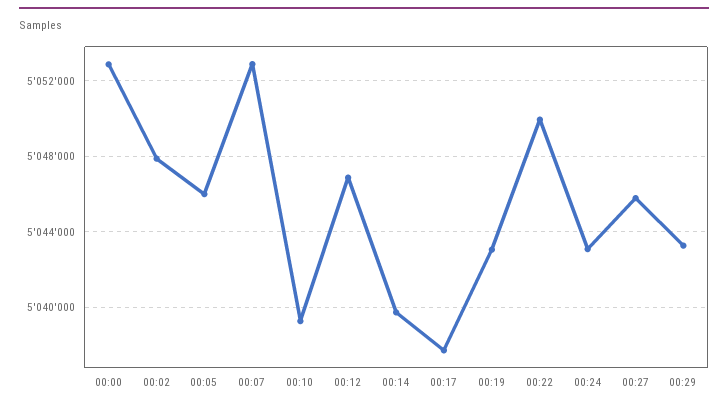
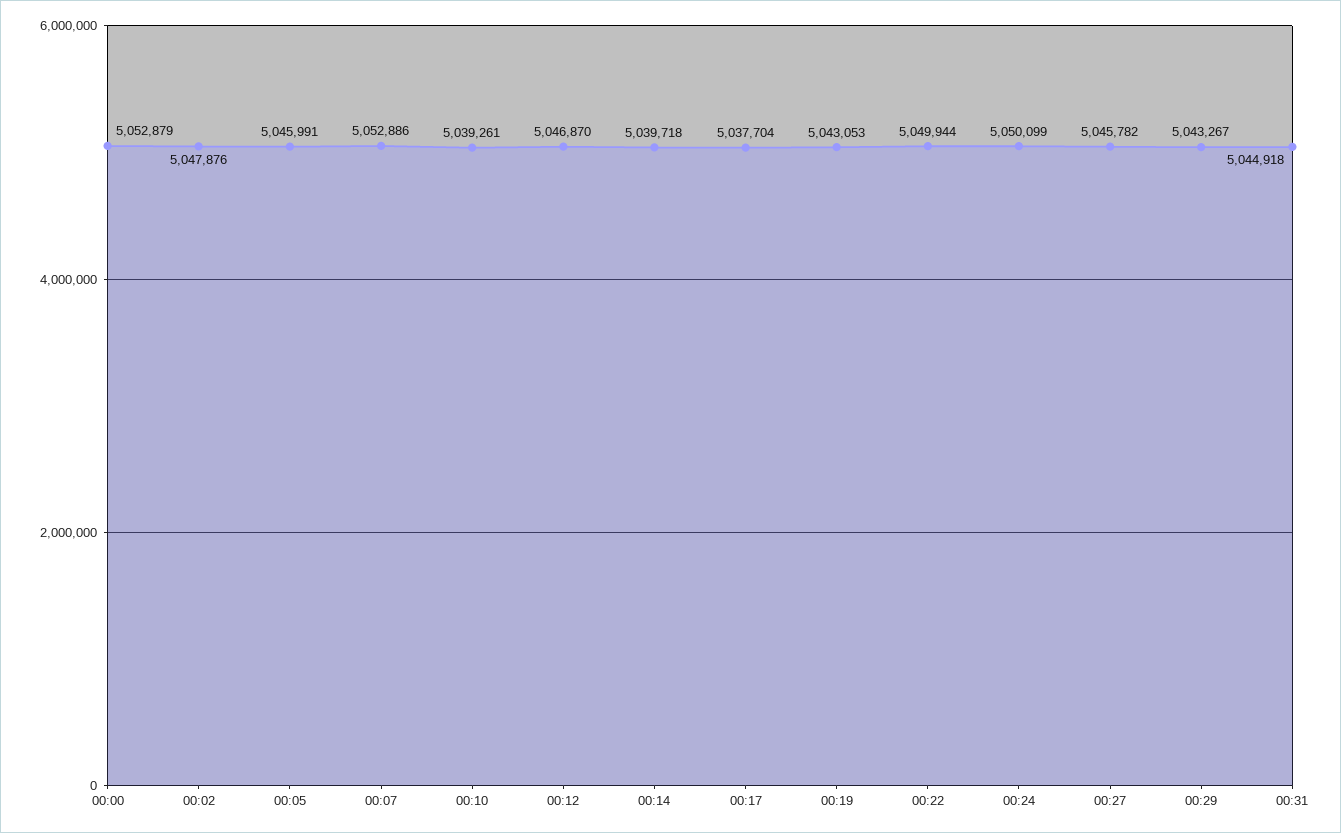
00:24: 5043000 -> 5050099
00:31: none -> 5044918

